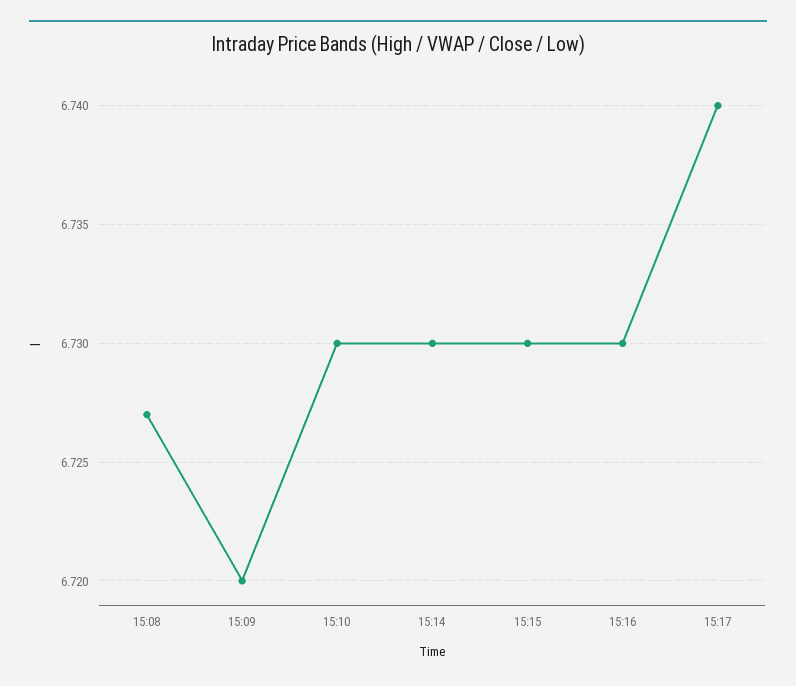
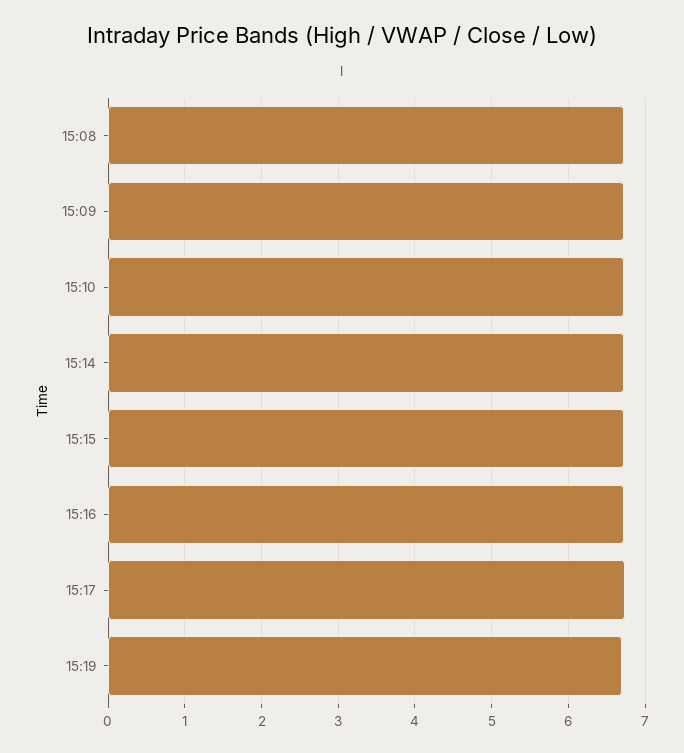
15:19: none -> 6.7

